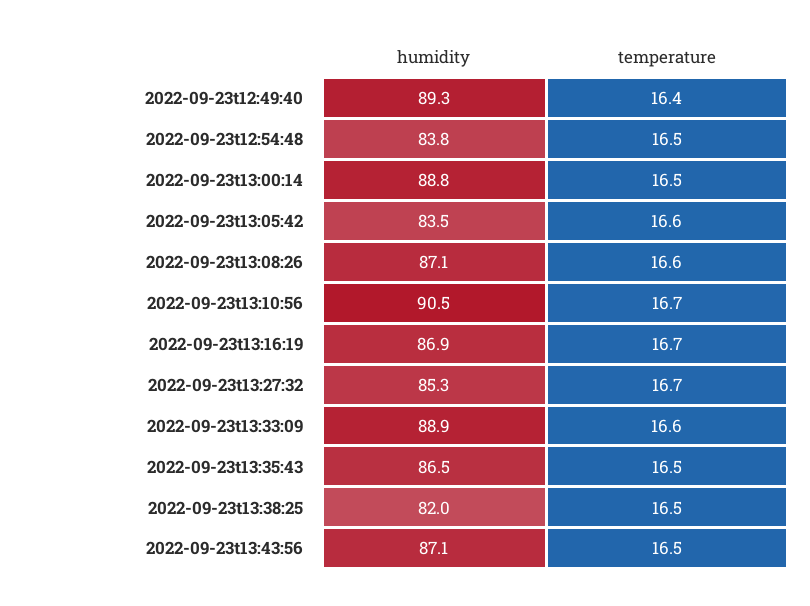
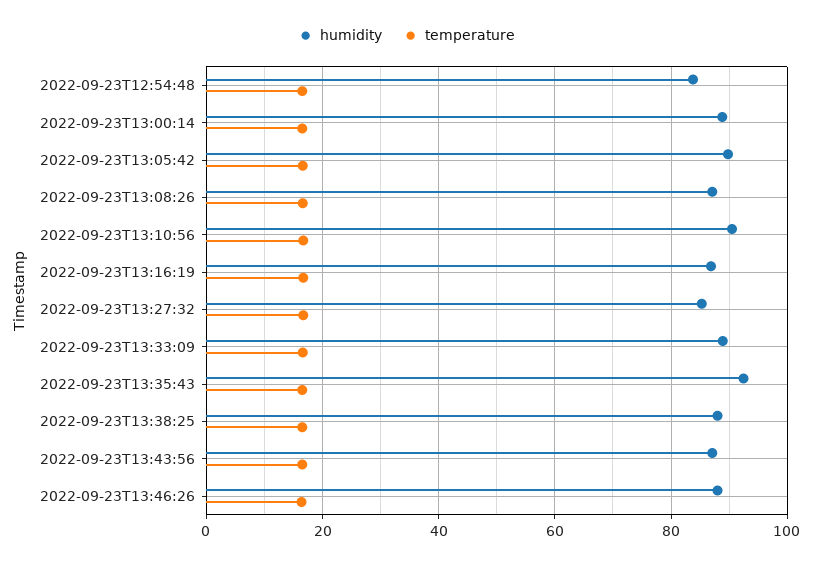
humidity, 2022-09-23t12:49:40: 89.3 -> none
temperature, 2022-09-23t12:49:40: 16.4 -> none
humidity, 2022-09-23t13:05:42: 83.5 -> 90
humidity, 2022-09-23t13:35:43: 86.5 -> 92
humidity, 2022-09-23t13:38:25: 82 -> 88
humidity, 2022-09-23T13:46:26: none -> 88
temperature, 2022-09-23T13:46:26: none -> 16

